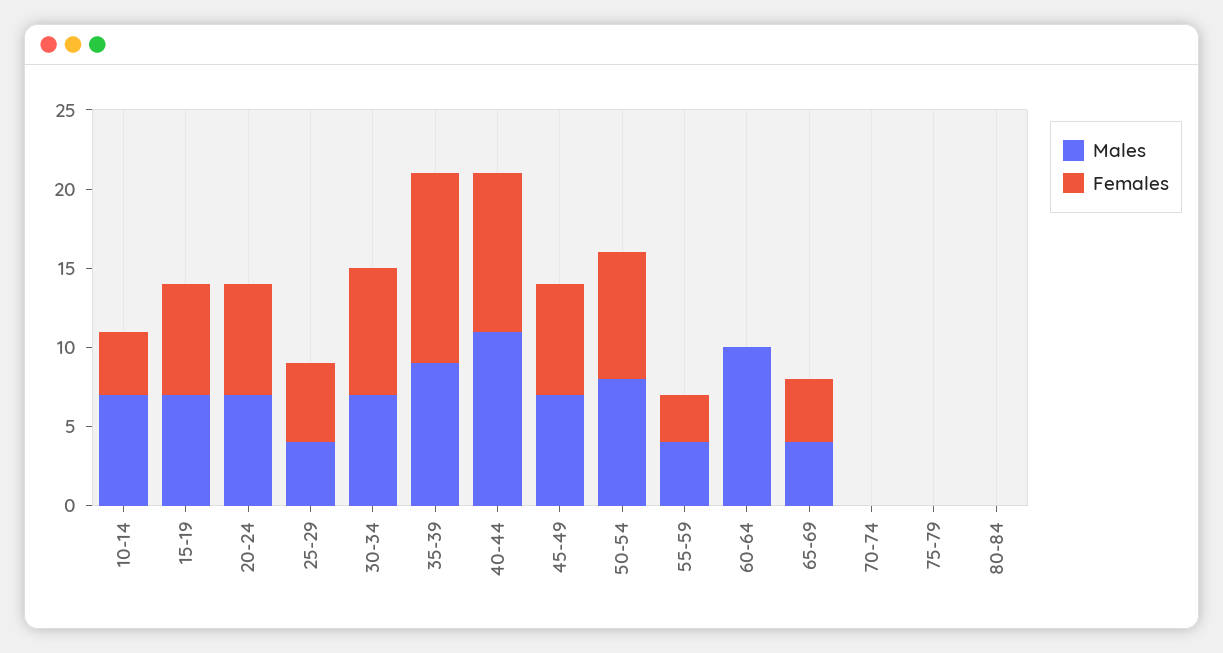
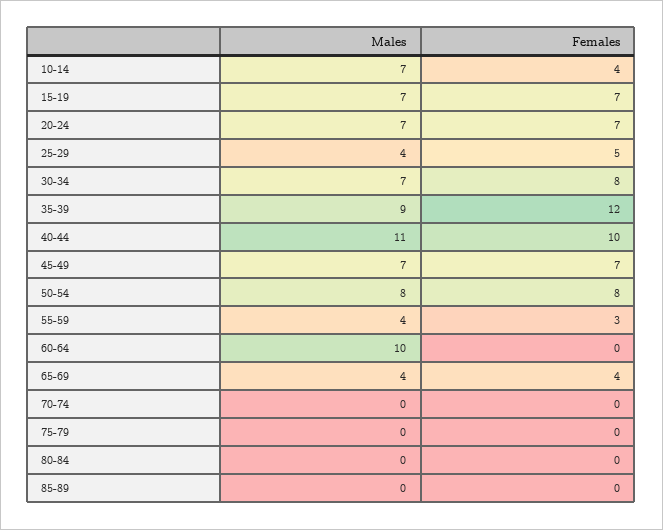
Males, 85-89: none -> 0
Females, 85-89: none -> 0

